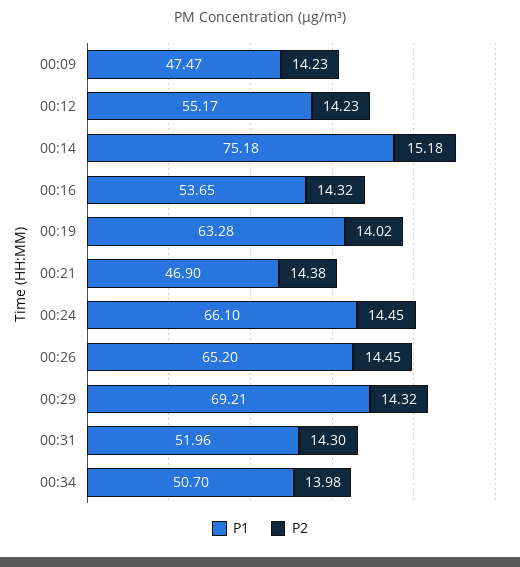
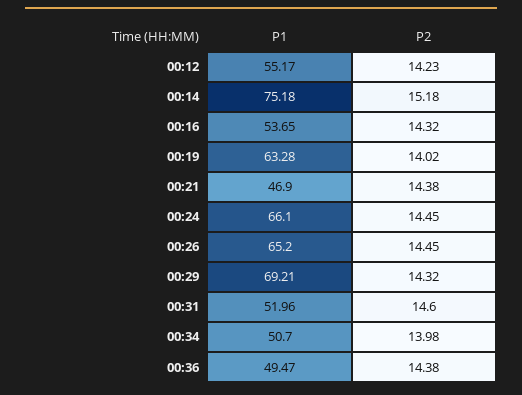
P1, 00:09: 47.47 -> none
P2, 00:09: 14.23 -> none
P2, 00:31: 14.3 -> 14.6
P1, 00:36: none -> 49.47
P2, 00:36: none -> 14.38

